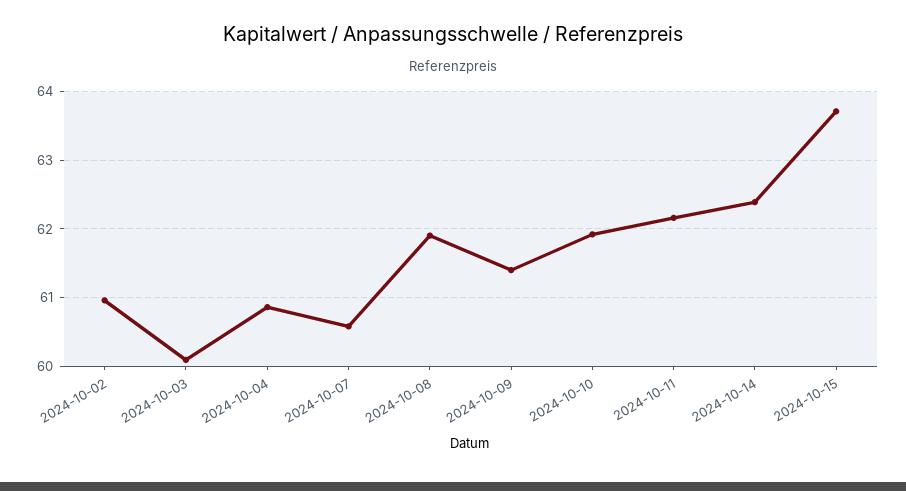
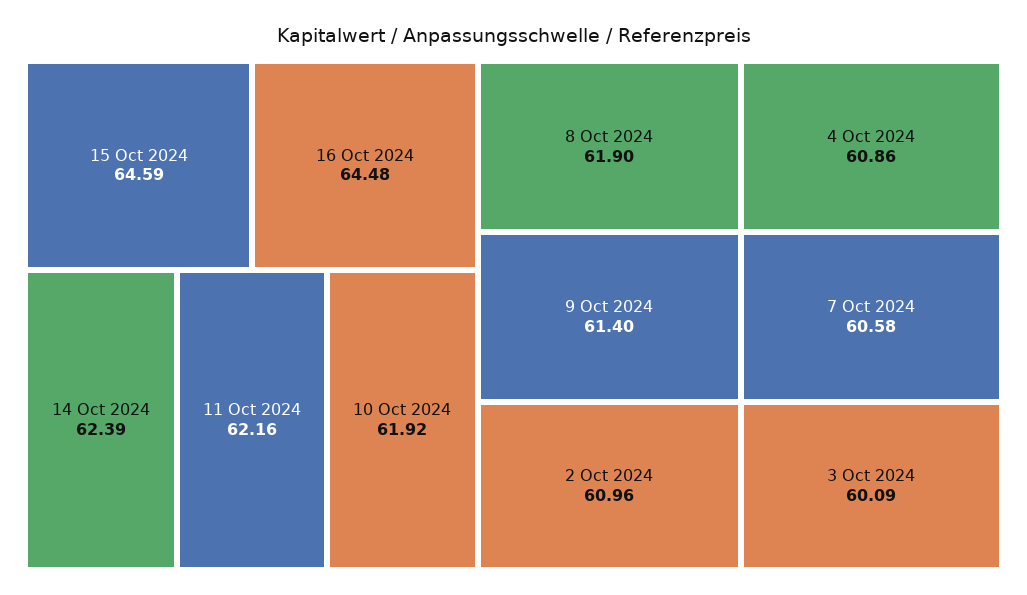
2024-10-15: 63.7 -> 64.59
16 Oct 2024: none -> 64.48

